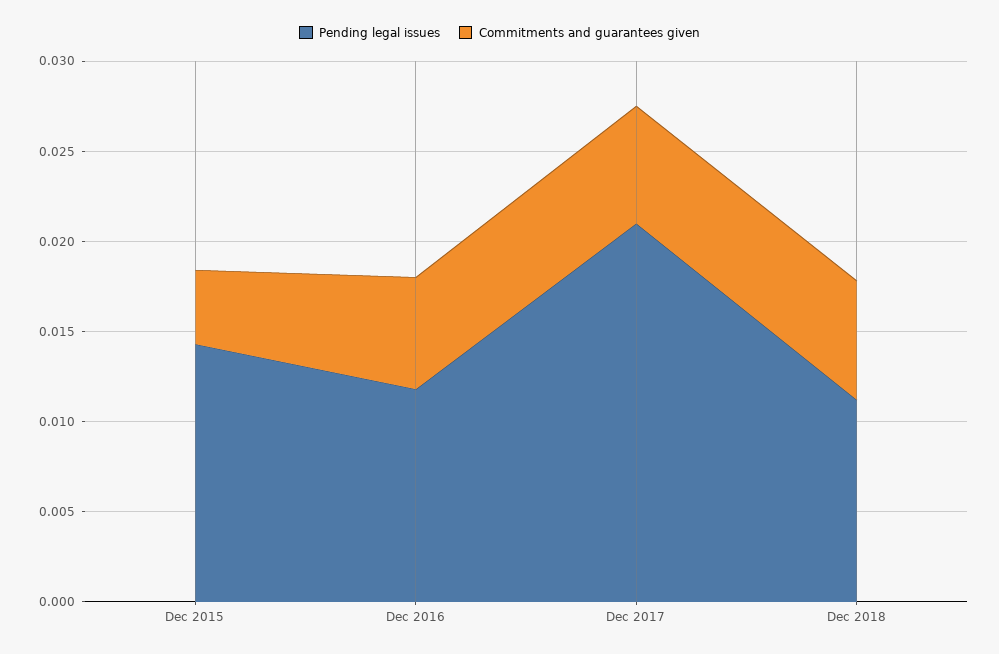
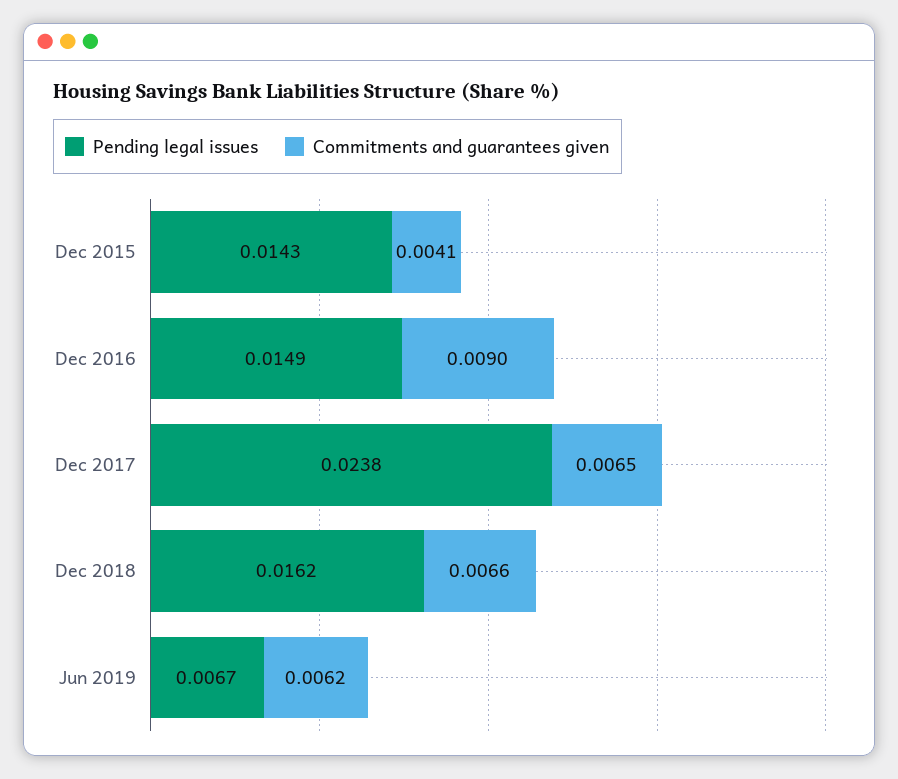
Pending legal issues, Dec 2016: 0.012 -> 0.0149
Commitments and guarantees given, Dec 2016: 0.006 -> 0.009
Pending legal issues, Dec 2017: 0.021 -> 0.0238
Pending legal issues, Dec 2018: 0.011 -> 0.0162
Pending legal issues, Jun 2019: none -> 0.0067
Commitments and guarantees given, Jun 2019: none -> 0.0062

